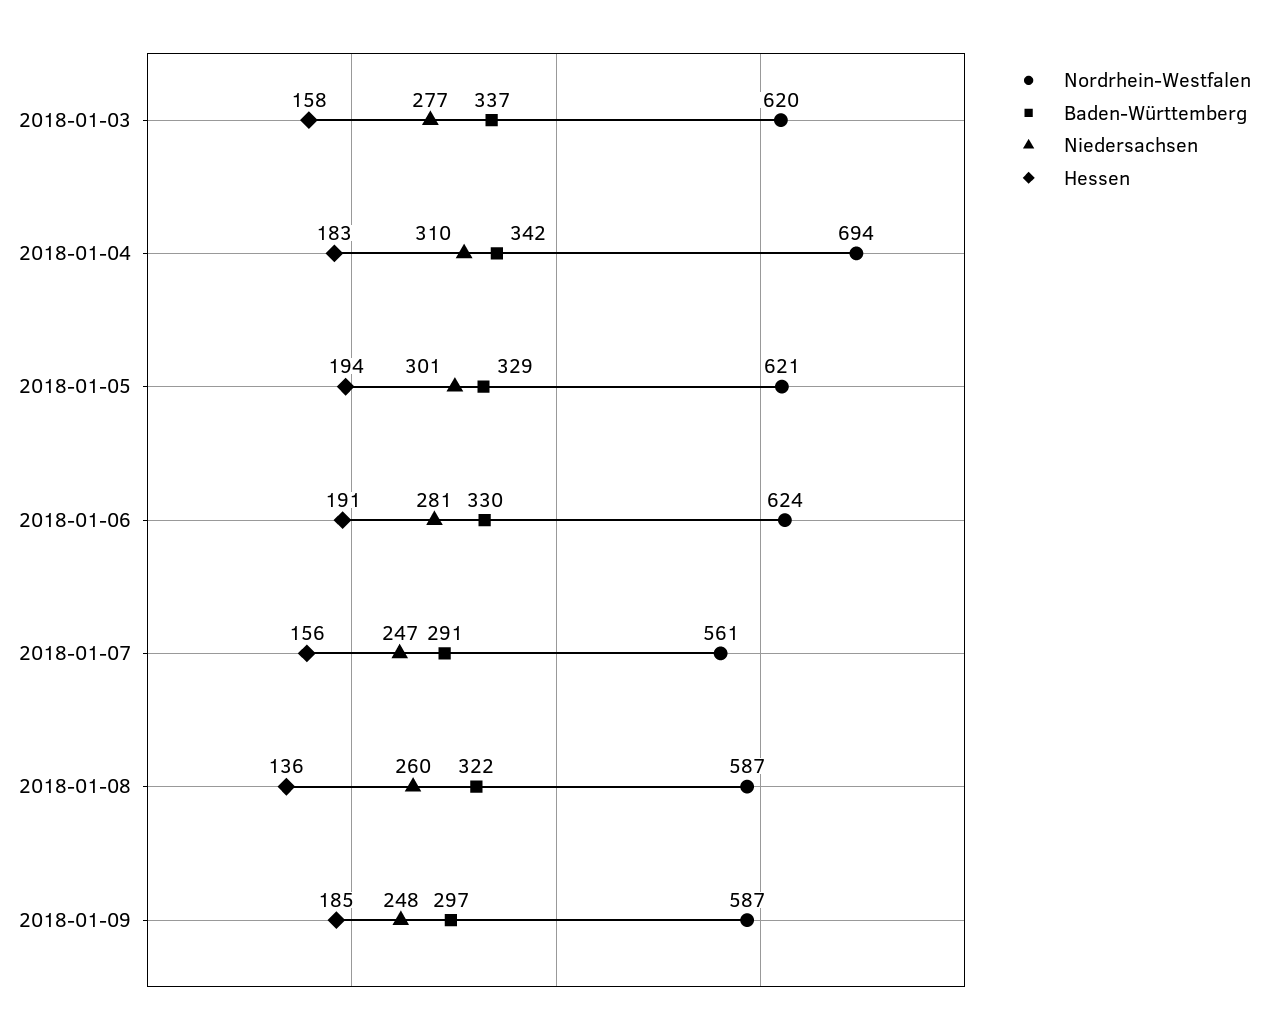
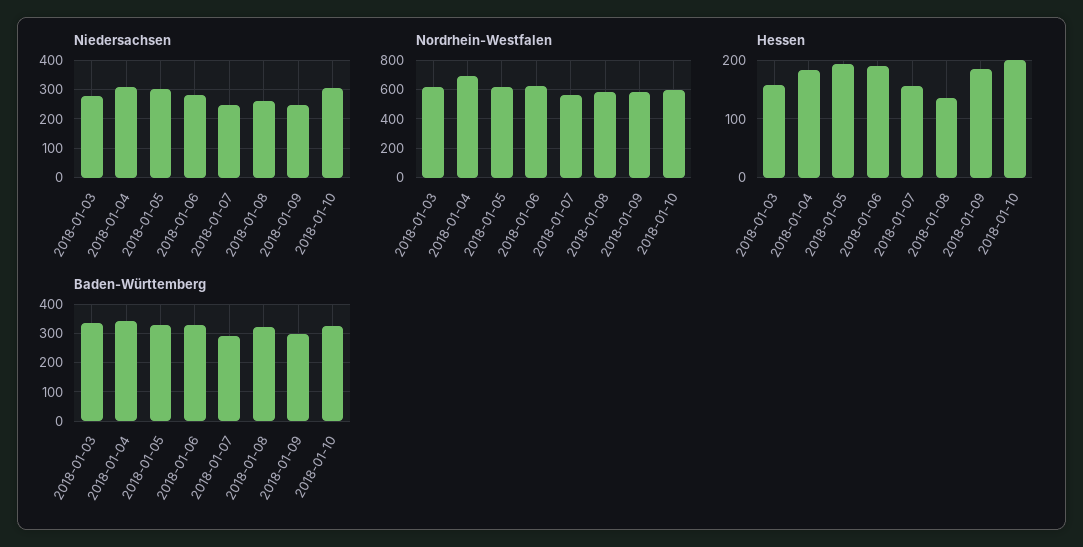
Niedersachsen, 2018-01-10: none -> 300
Nordrhein-Westfalen, 2018-01-10: none -> 600
Hessen, 2018-01-10: none -> 200
Baden-Württemberg, 2018-01-10: none -> 325

